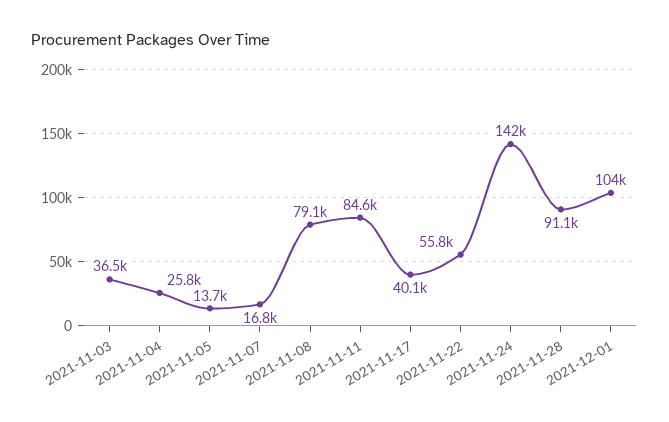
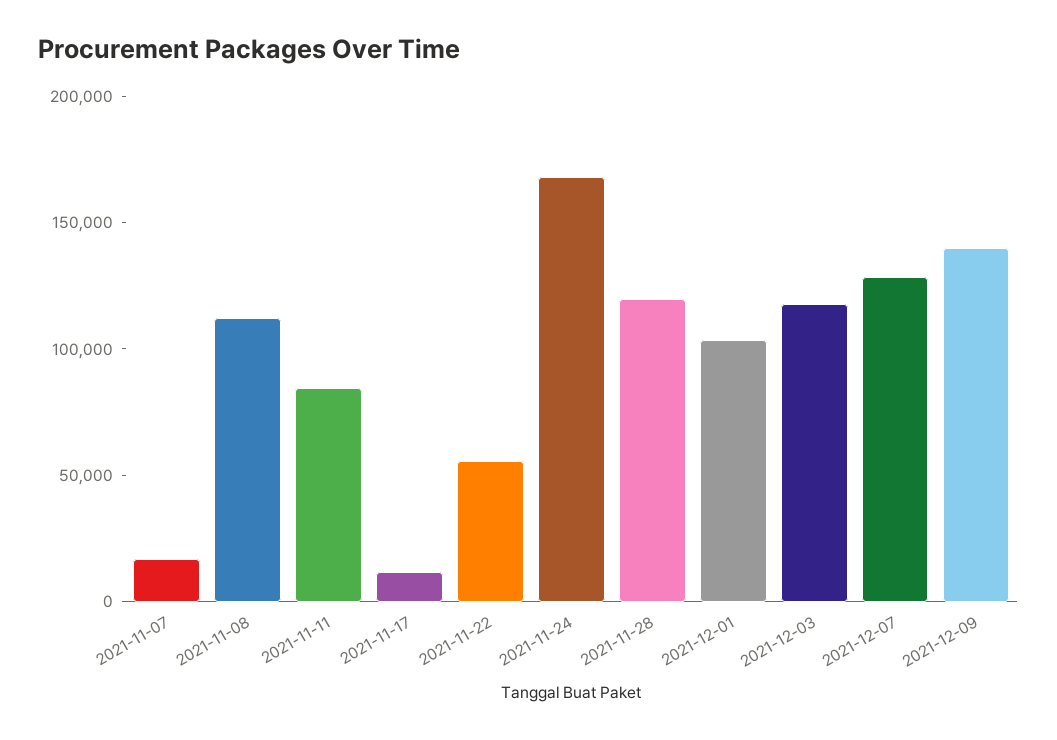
2021-11-03: 36500 -> none
2021-11-04: 25800 -> none
2021-11-05: 13700 -> none
2021-11-08: 79100 -> 110000
2021-11-17: 40100 -> 10000
2021-11-24: 142000 -> 170000
2021-11-28: 91100 -> 120000
2021-12-03: none -> 120000
2021-12-07: none -> 130000
2021-12-09: none -> 140000

